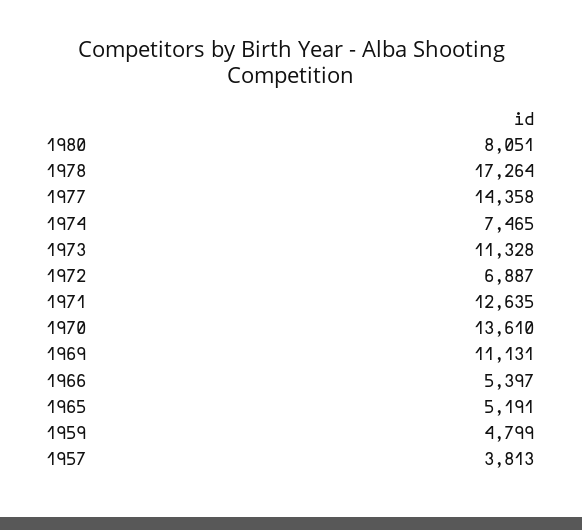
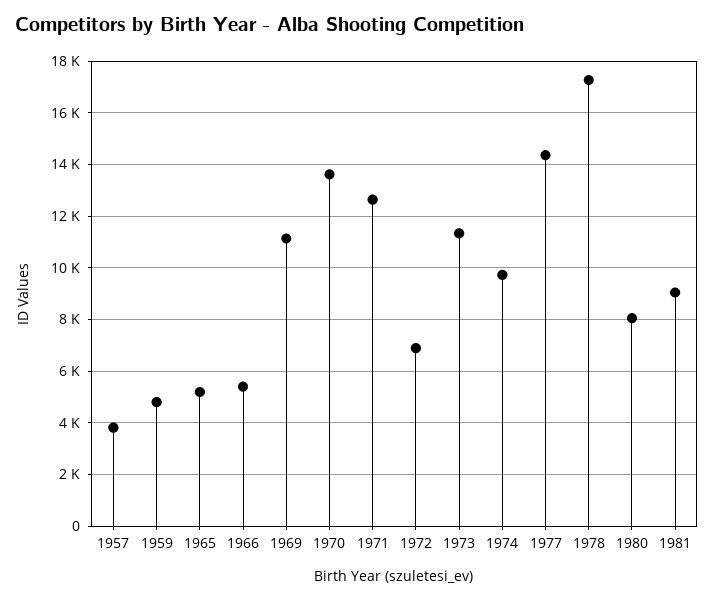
1974: 7465 -> 9750
1981: none -> 9000

